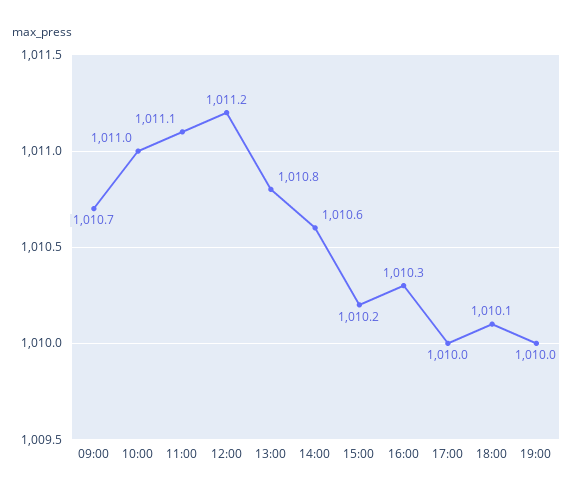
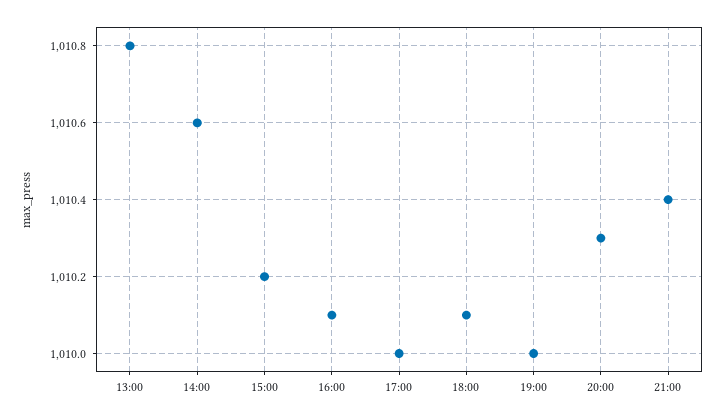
09:00: 1010.7 -> none
10:00: 1011 -> none
11:00: 1011.1 -> none
12:00: 1011.2 -> none
16:00: 1010.3 -> 1010.1
20:00: none -> 1010.3
21:00: none -> 1010.4

